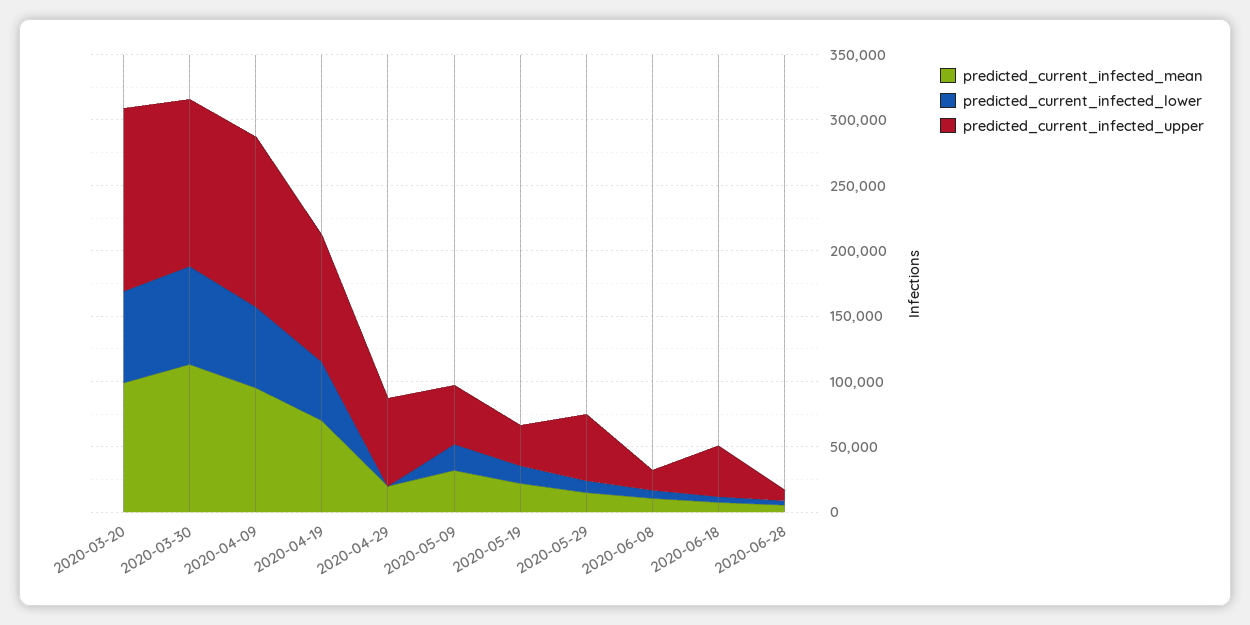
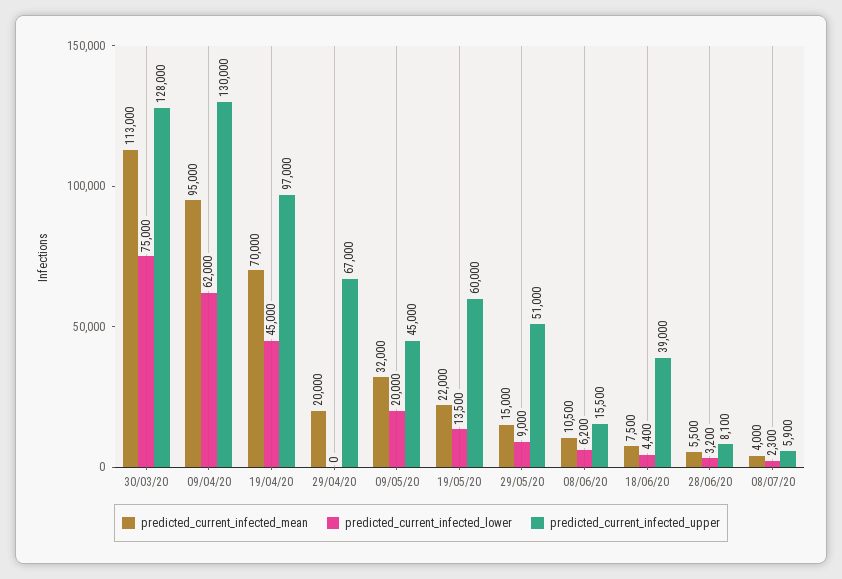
predicted_current_infected_mean, 2020-03-20: 100000 -> none
predicted_current_infected_lower, 2020-03-20: 70000 -> none
predicted_current_infected_upper, 2020-03-20: 140000 -> none
predicted_current_infected_upper, 2020-05-19: 30000 -> 60000
predicted_current_infected_mean, 08/07/20: none -> 4000
predicted_current_infected_lower, 08/07/20: none -> 2300
predicted_current_infected_upper, 08/07/20: none -> 5900

